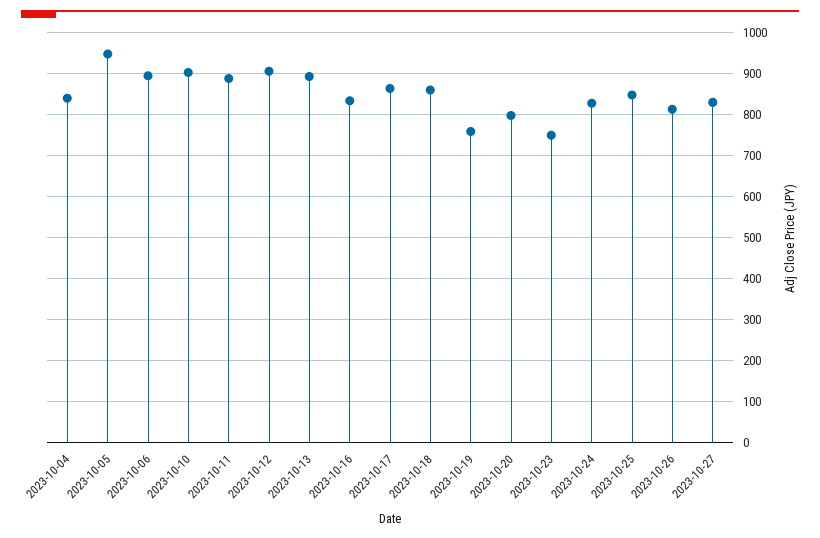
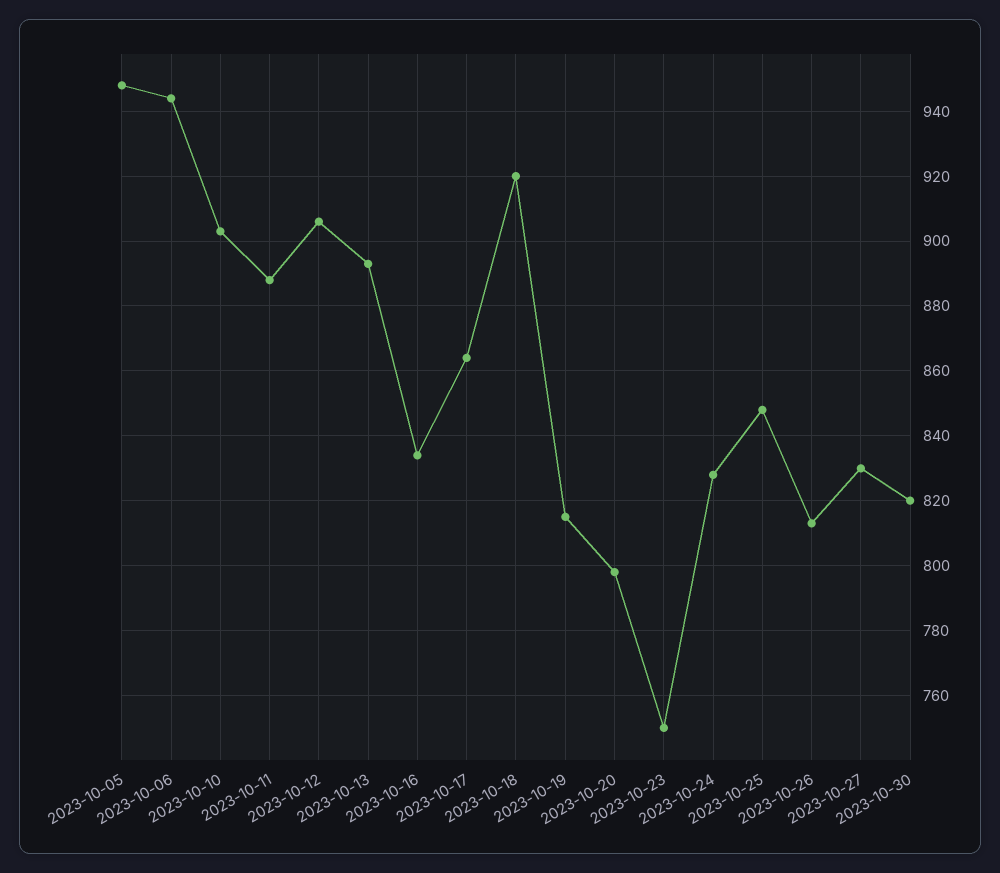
2023-10-04: 840 -> none
2023-10-06: 900 -> 945
2023-10-18: 860 -> 920
2023-10-19: 760 -> 815
2023-10-30: none -> 820

